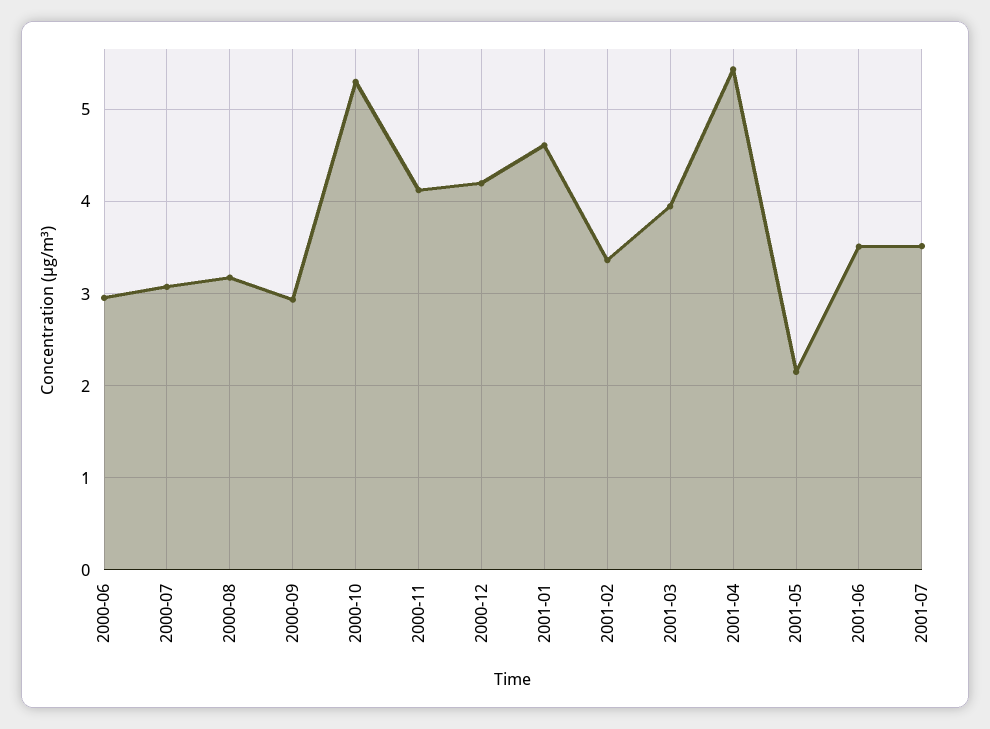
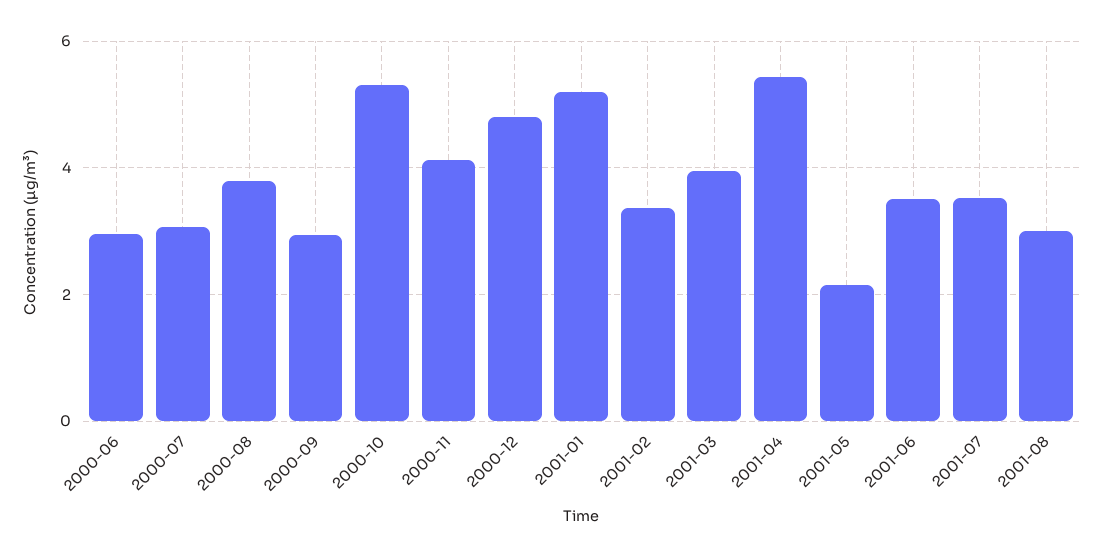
2000-08: 3.2 -> 3.8
2000-12: 4.2 -> 4.8
2001-01: 4.6 -> 5.2
2001-08: none -> 3

